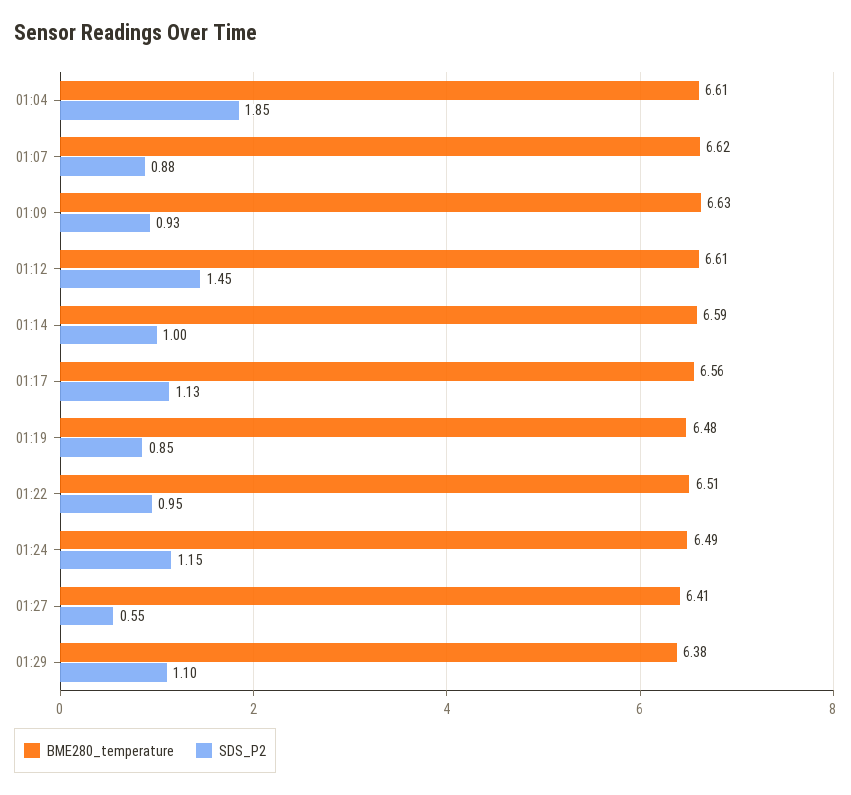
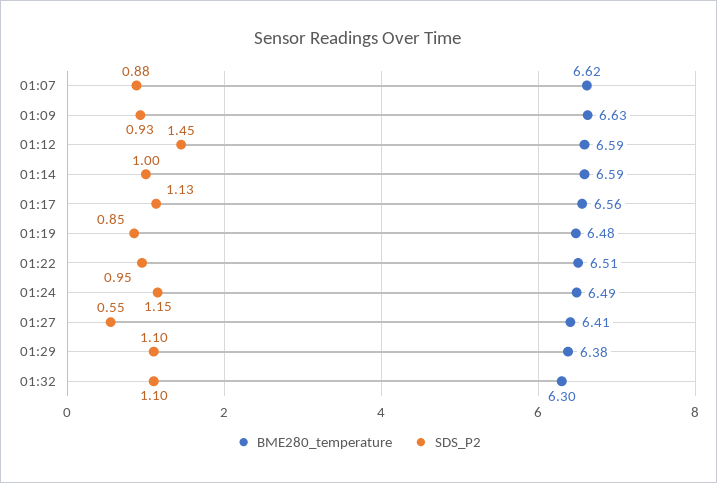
BME280_temperature, 01:04: 6.61 -> none
SDS_P2, 01:04: 1.85 -> none
BME280_temperature, 01:12: 6.61 -> 6.59
BME280_temperature, 01:32: none -> 6.3
SDS_P2, 01:32: none -> 1.1

